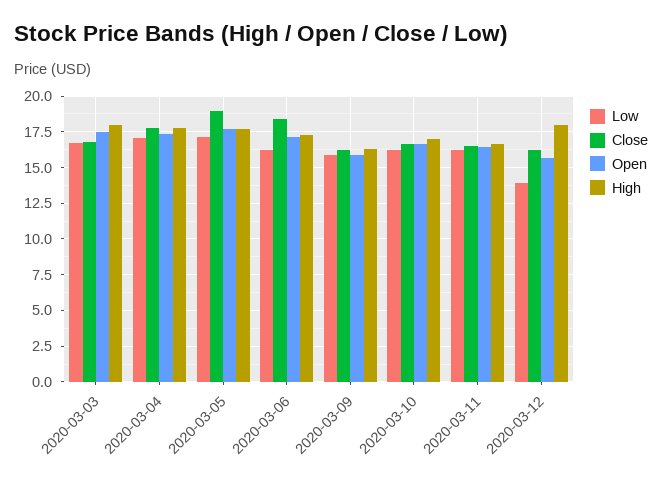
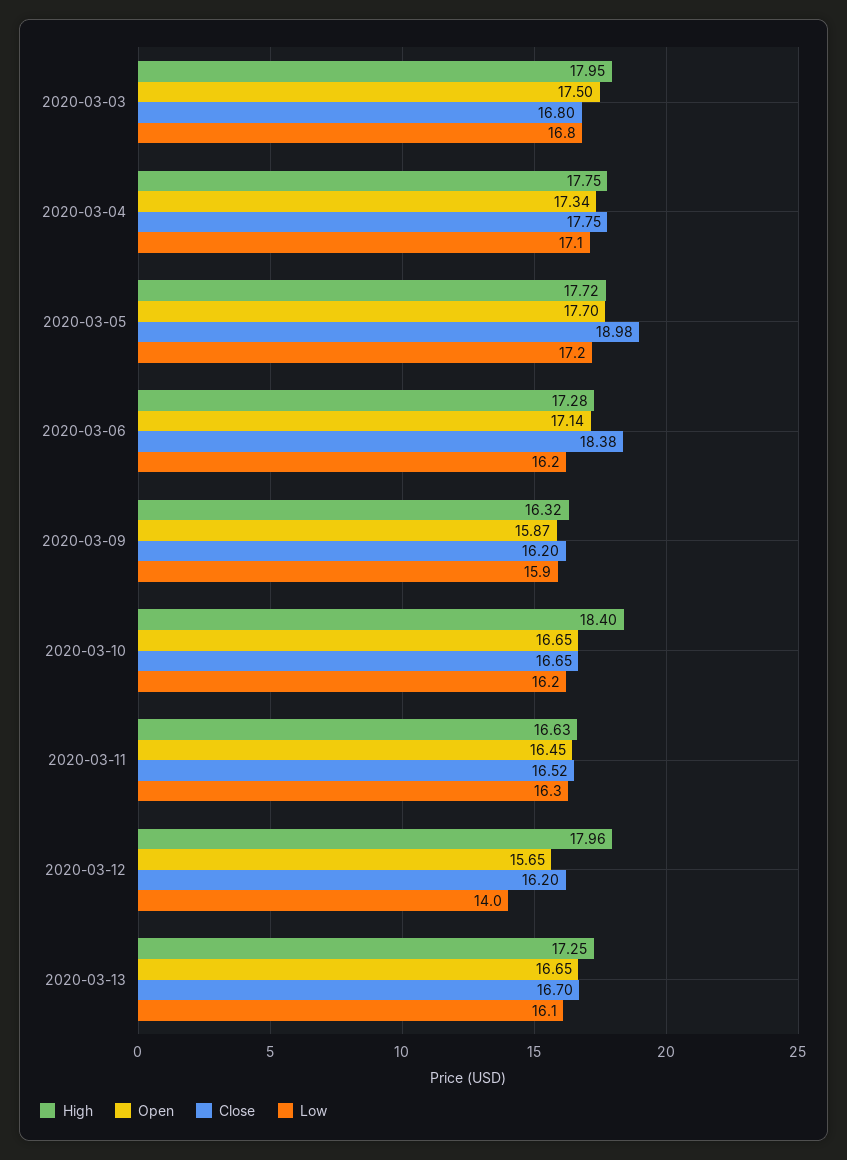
High, 2020-03-10: 17 -> 18.4
High, 2020-03-13: none -> 17.25
Open, 2020-03-13: none -> 16.65
Close, 2020-03-13: none -> 16.7
Low, 2020-03-13: none -> 16.1

